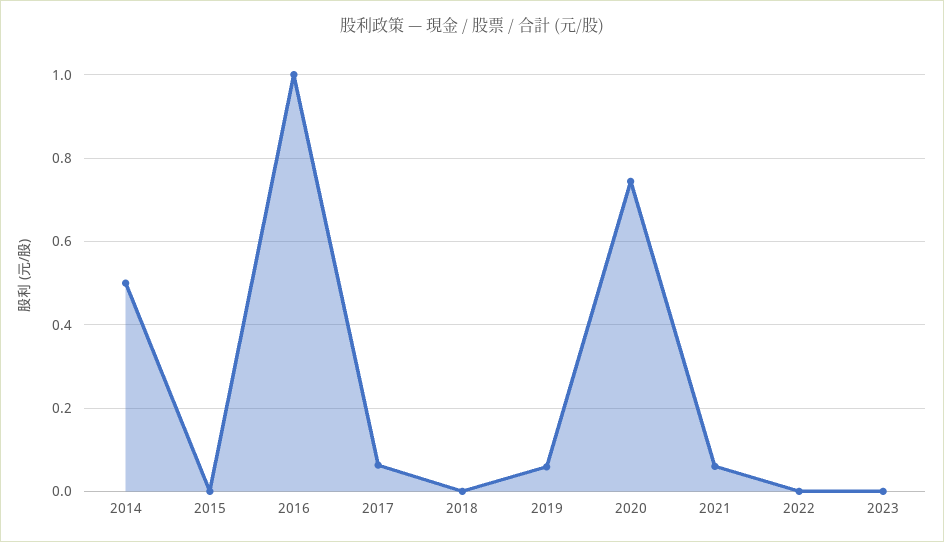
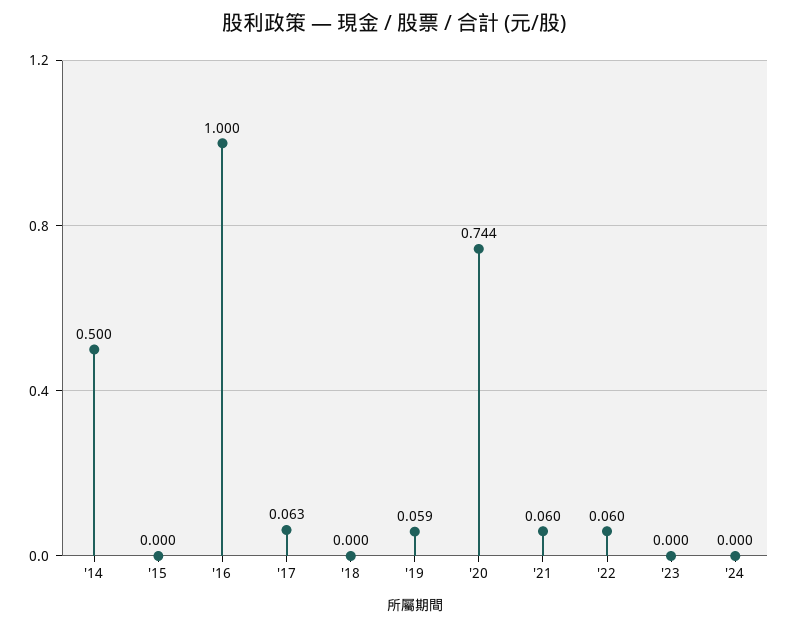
2022: 0 -> 0.06
'24: none -> 0

